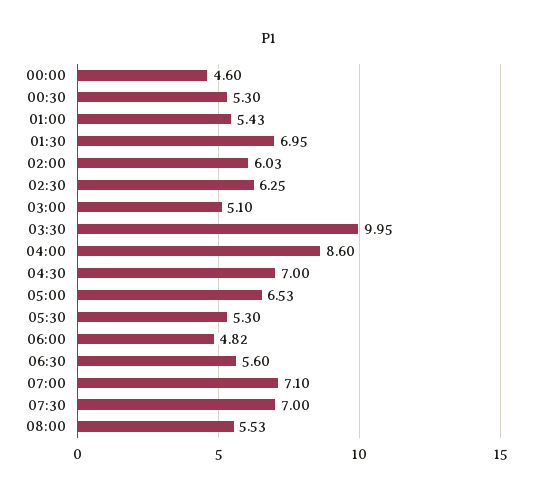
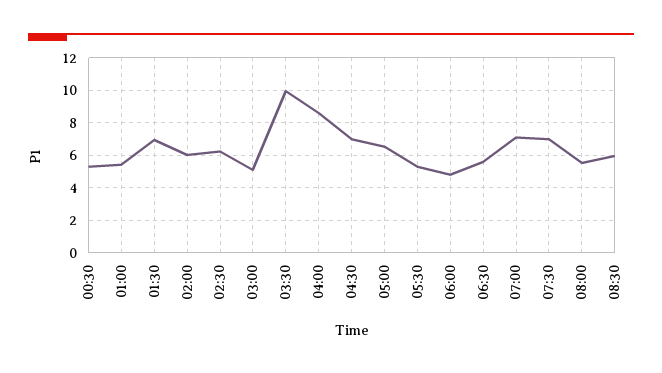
00:00: 4.6 -> none
08:30: none -> 6

